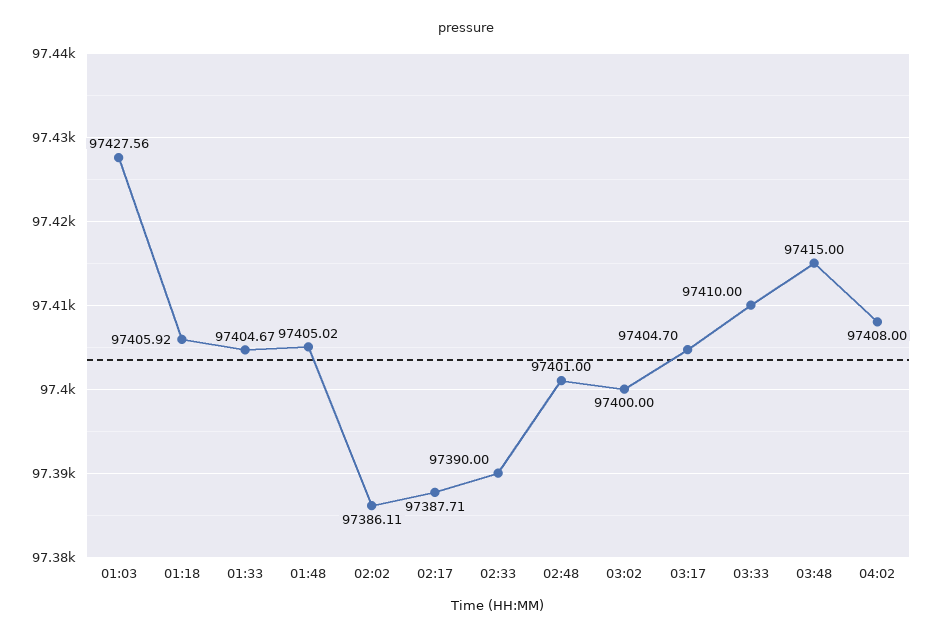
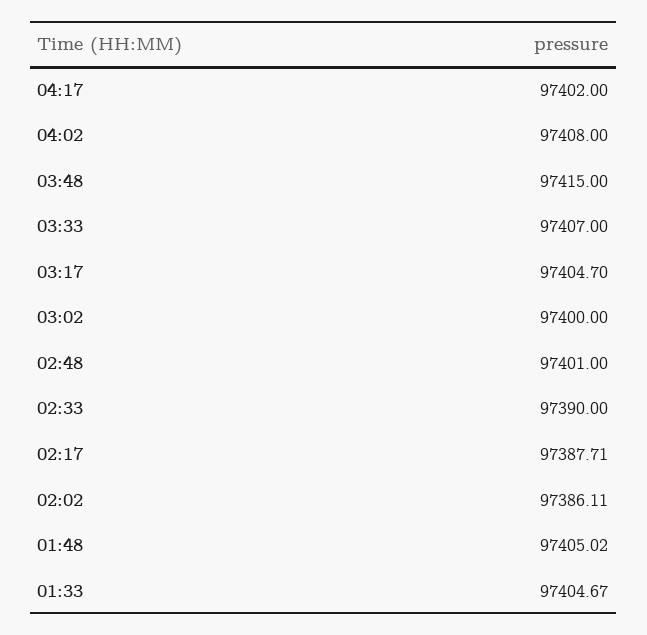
01:03: 97427.56 -> none
01:18: 97405.92 -> none
03:33: 97410 -> 97407
04:17: none -> 97402

